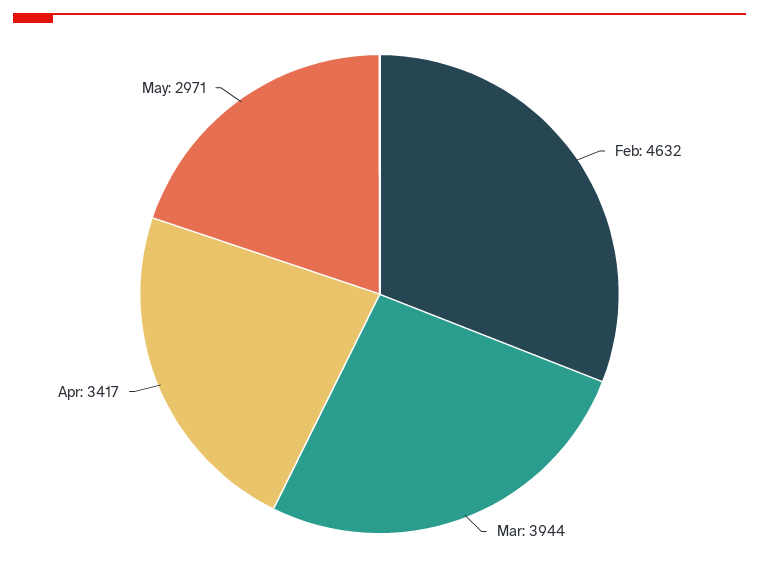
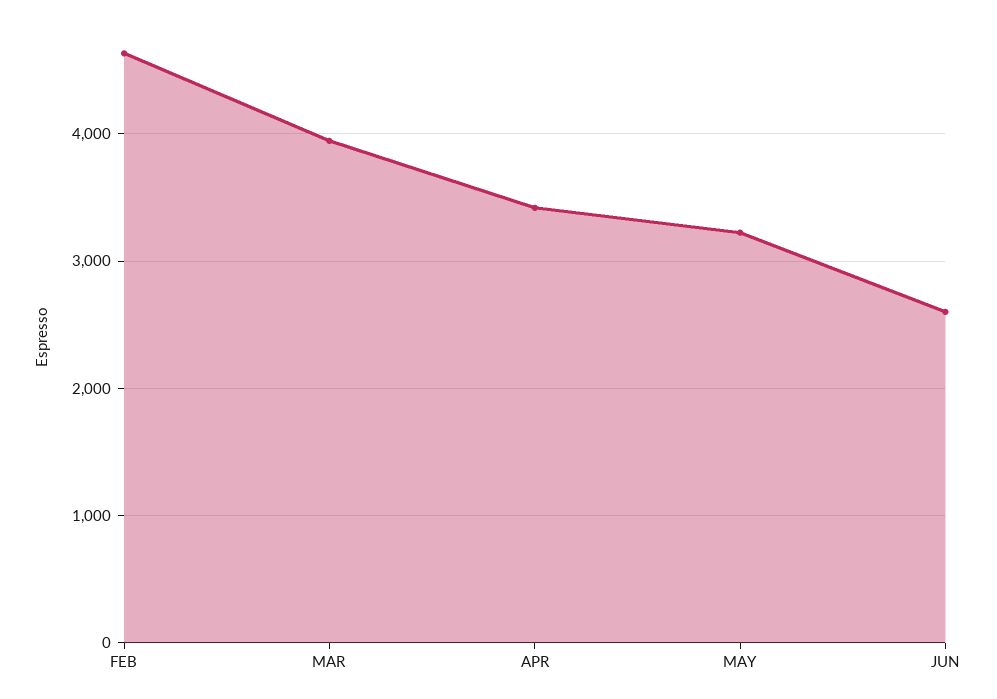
May: 2971 -> 3200
JUN: none -> 2600

